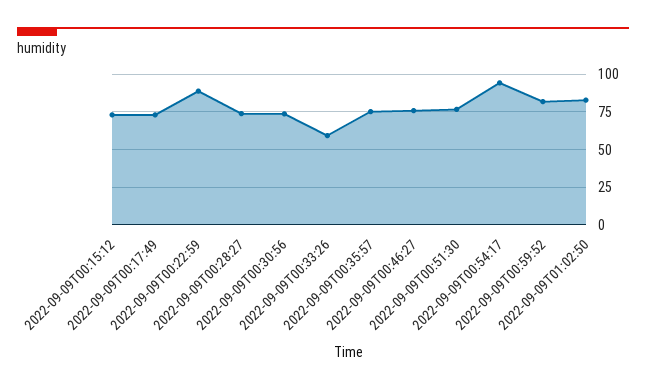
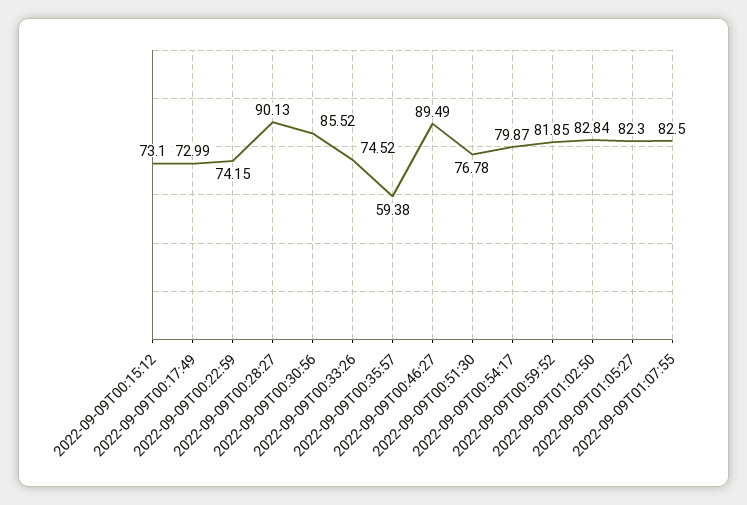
2022-09-09T00:22:59: 90 -> 74.15
2022-09-09T00:28:27: 75 -> 90.13
2022-09-09T00:30:56: 75 -> 85.52
2022-09-09T00:33:26: 60 -> 74.52
2022-09-09T00:35:57: 75 -> 59.38
2022-09-09T00:46:27: 75 -> 89.49
2022-09-09T00:54:17: 95 -> 79.87
2022-09-09T01:05:27: none -> 82.3
2022-09-09T01:07:55: none -> 82.5

